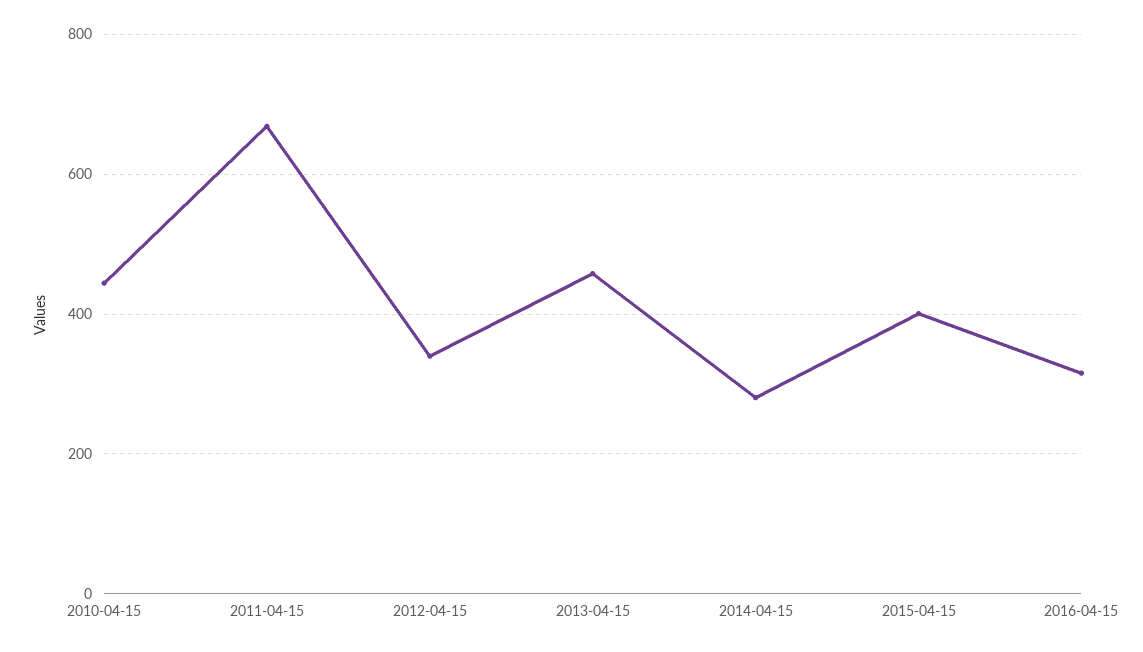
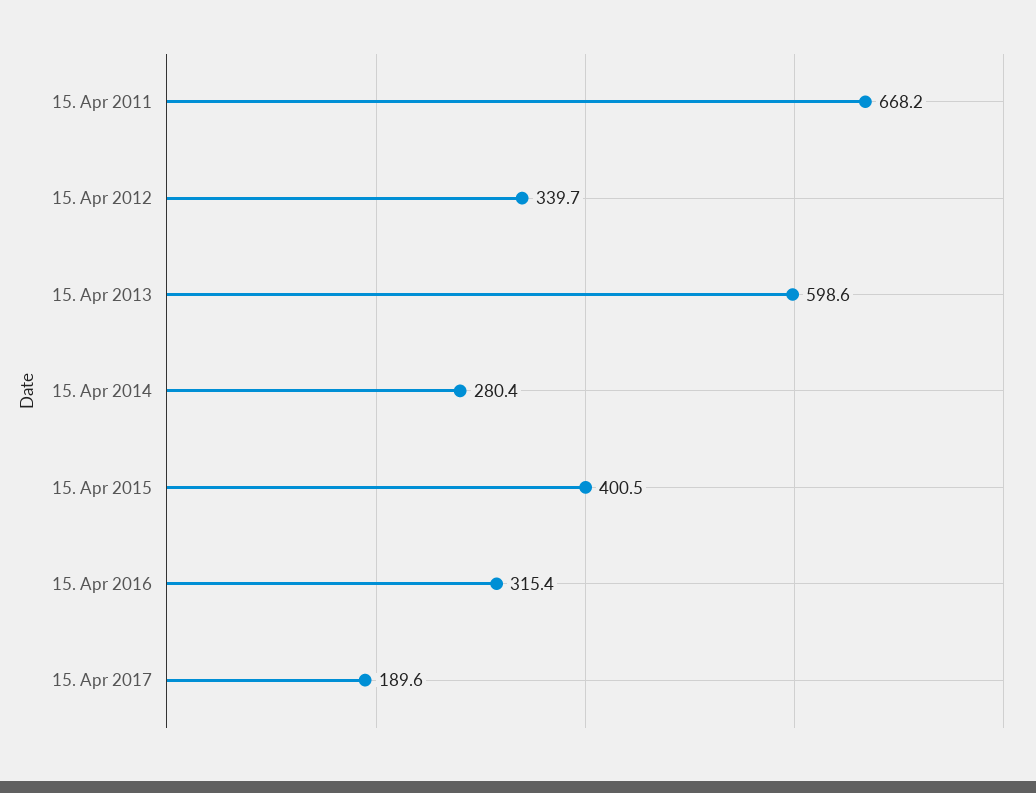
2010-04-15: 440 -> none
2013-04-15: 460 -> 598.6
15. Apr 2017: none -> 189.6

